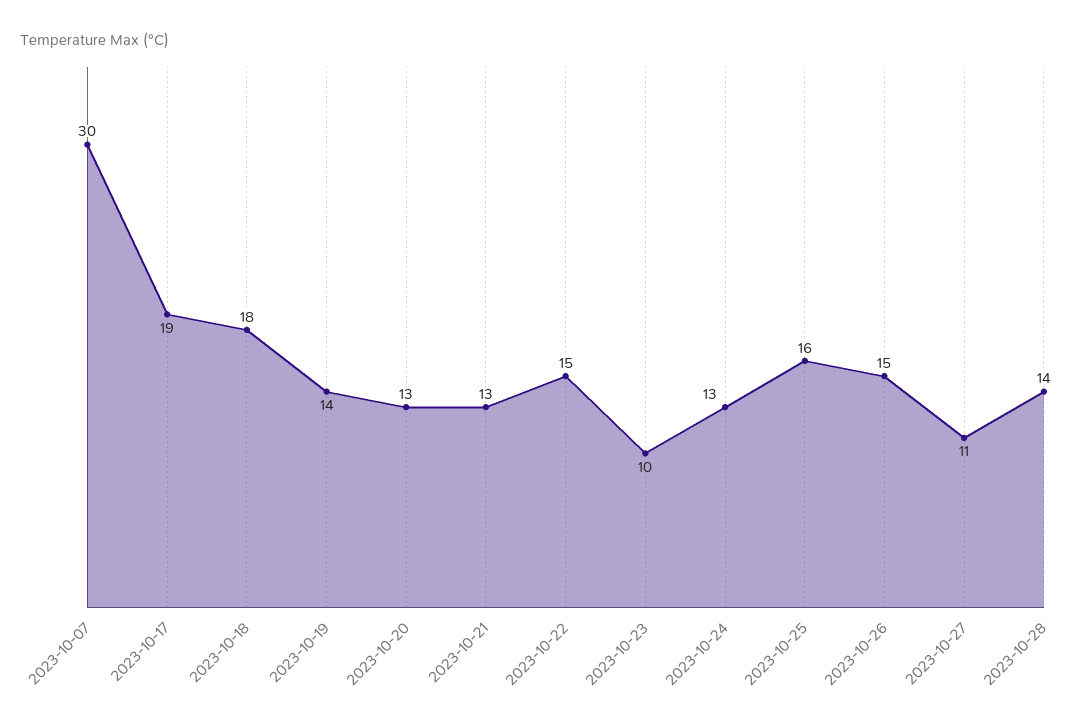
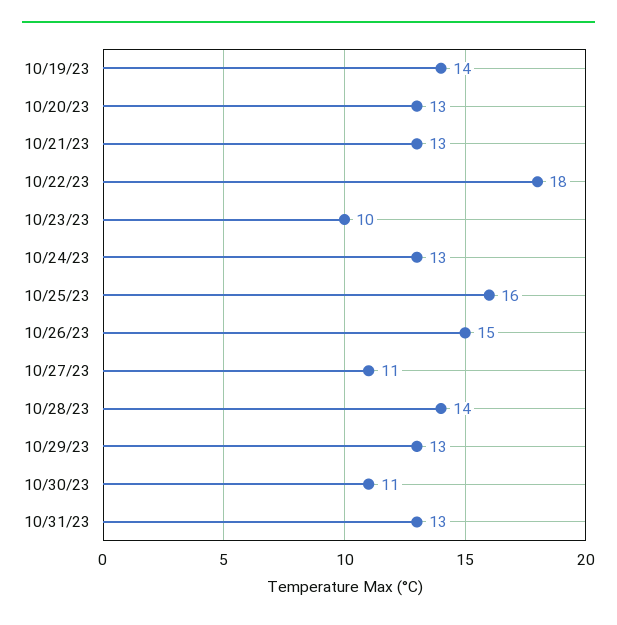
2023-10-07: 30 -> none
2023-10-17: 19 -> none
2023-10-18: 18 -> none
2023-10-22: 15 -> 18
10/29/23: none -> 13
10/30/23: none -> 11
10/31/23: none -> 13

